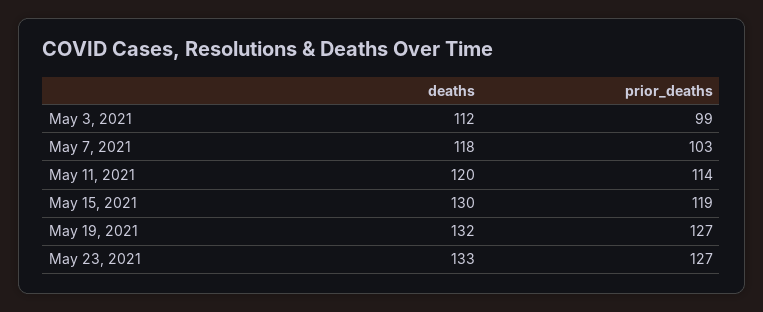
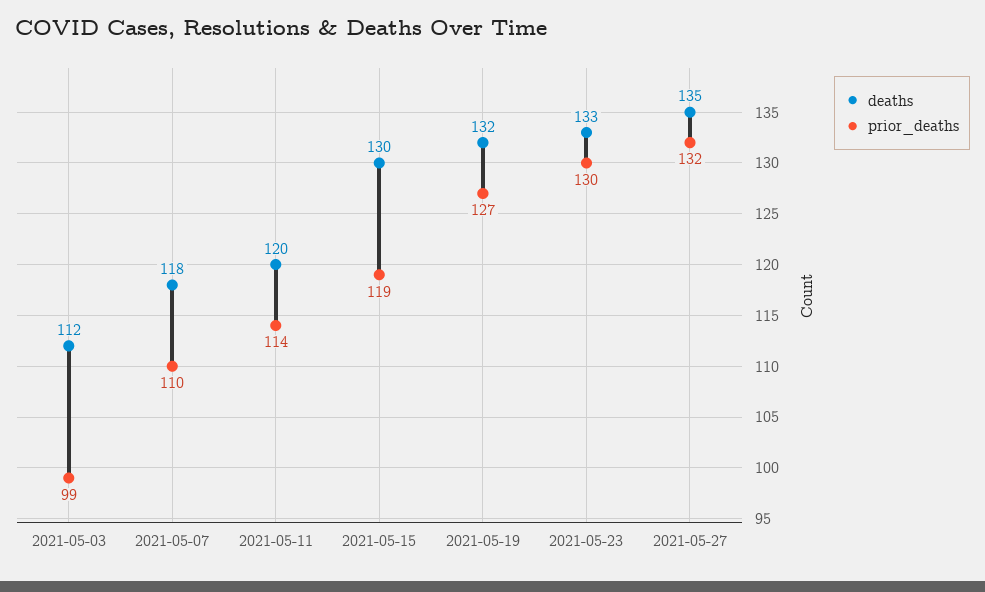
prior_deaths, May 7, 2021: 103 -> 110
prior_deaths, May 23, 2021: 127 -> 130
deaths, 2021-05-27: none -> 135
prior_deaths, 2021-05-27: none -> 132

